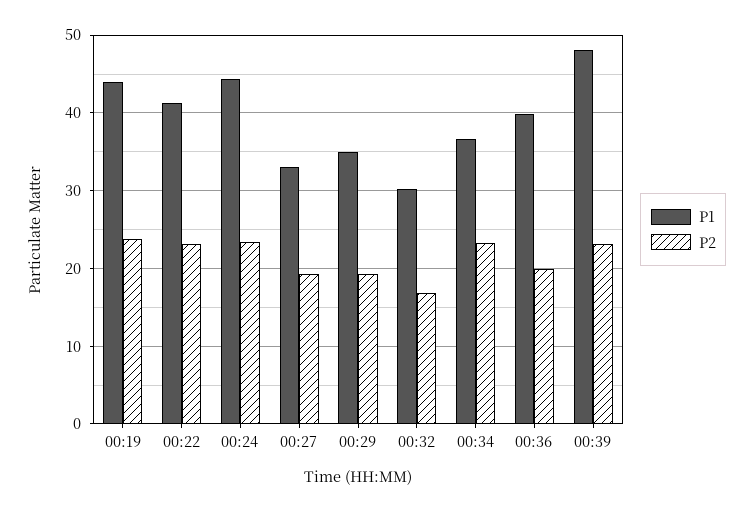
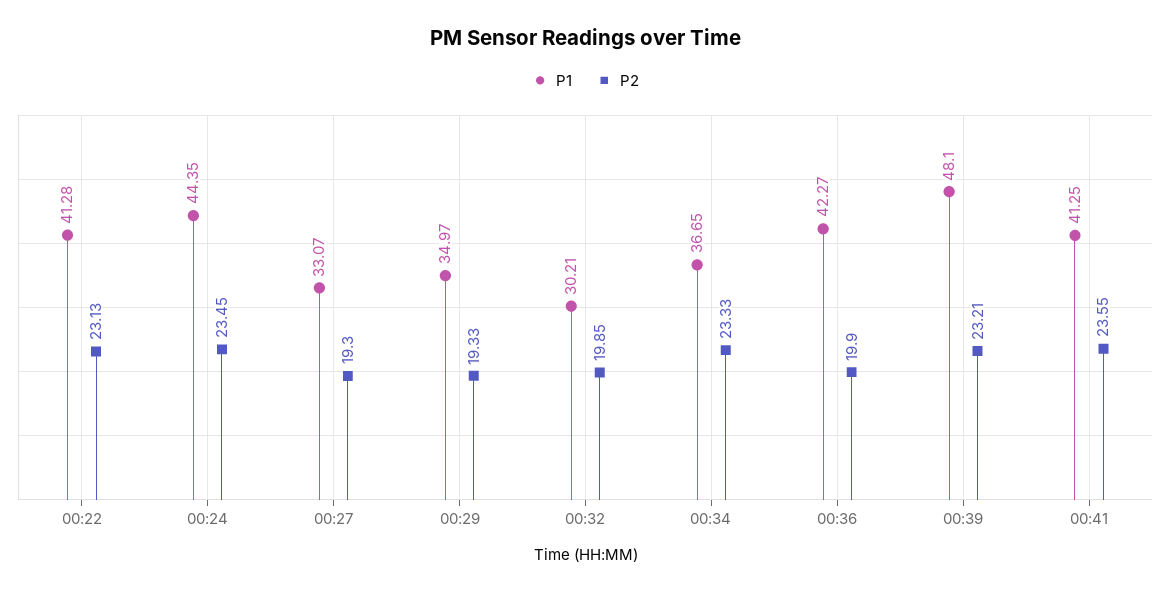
P1, 00:19: 44 -> none
P2, 00:19: 24 -> none
P2, 00:32: 17 -> 19.85
P1, 00:36: 40 -> 42.27
P1, 00:41: none -> 41.25
P2, 00:41: none -> 23.55

